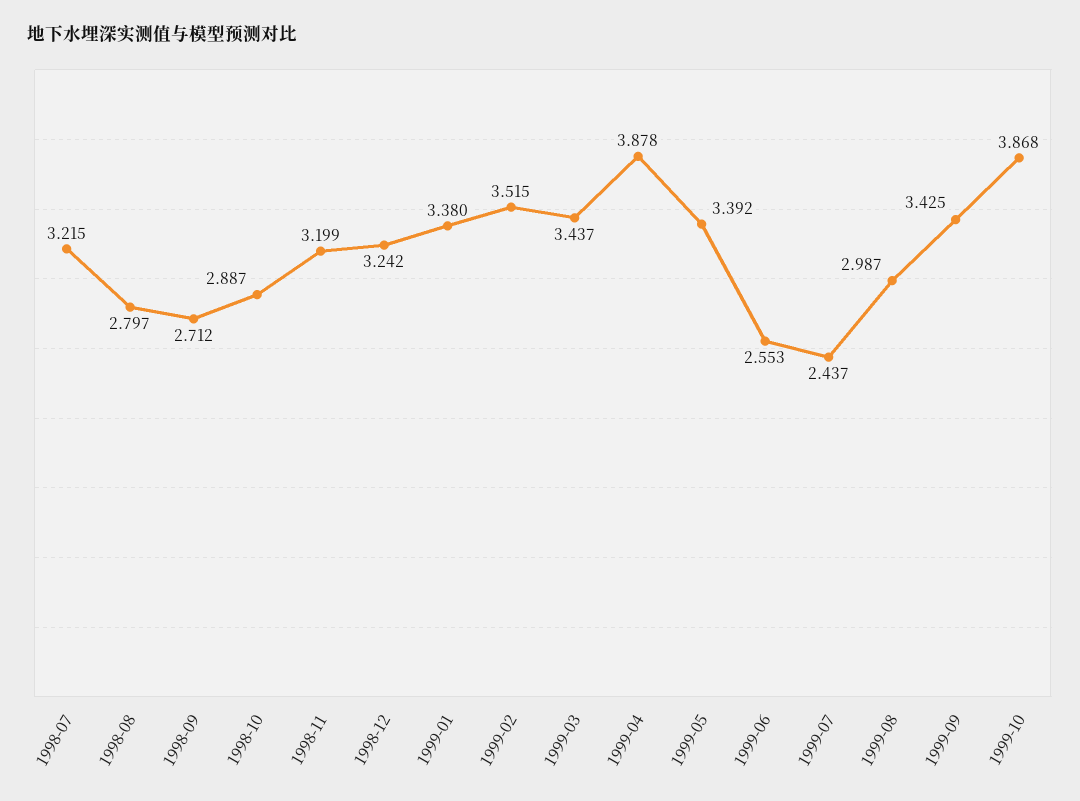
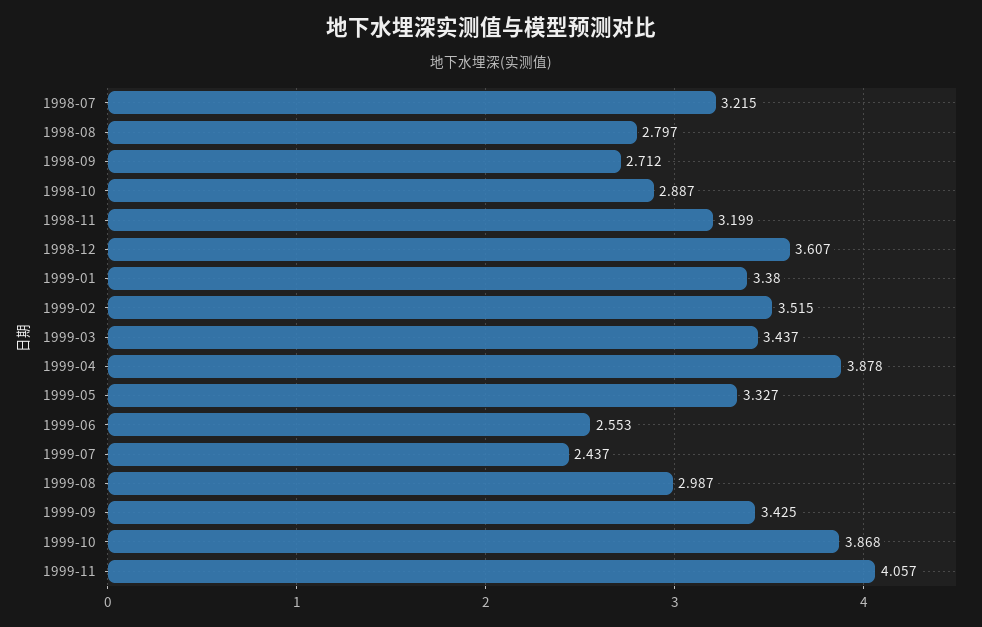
1998-12: 3.242 -> 3.607
1999-05: 3.392 -> 3.327
1999-11: none -> 4.057

